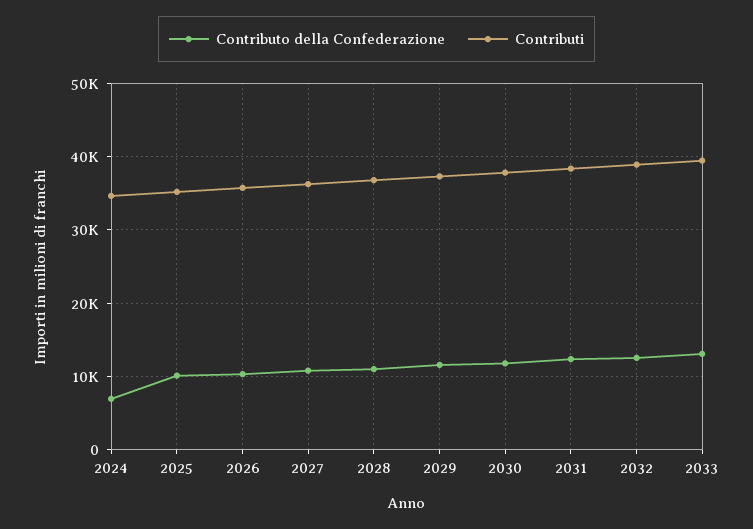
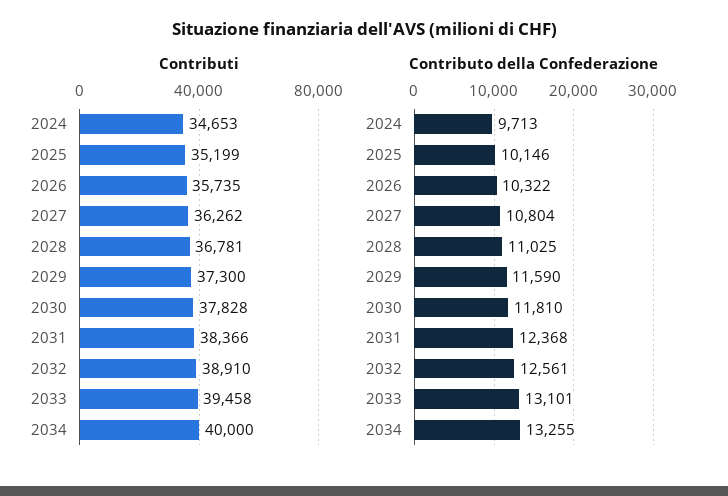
Contributo della Confederazione, 2024: 7000 -> 9713
Contributi, 2034: none -> 40000
Contributo della Confederazione, 2034: none -> 13255

